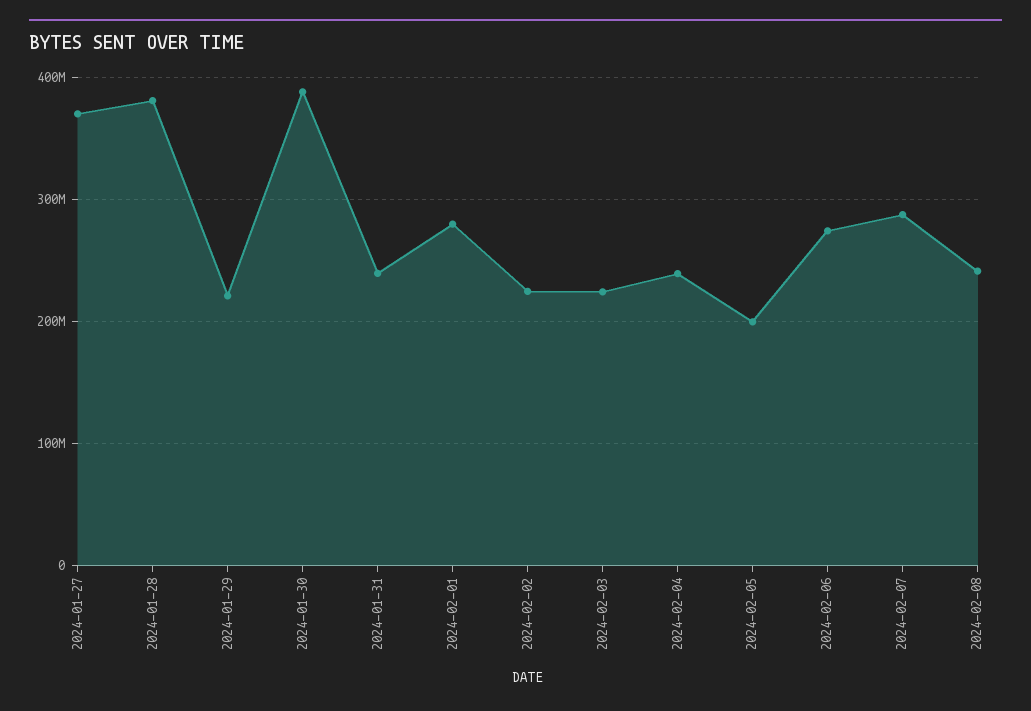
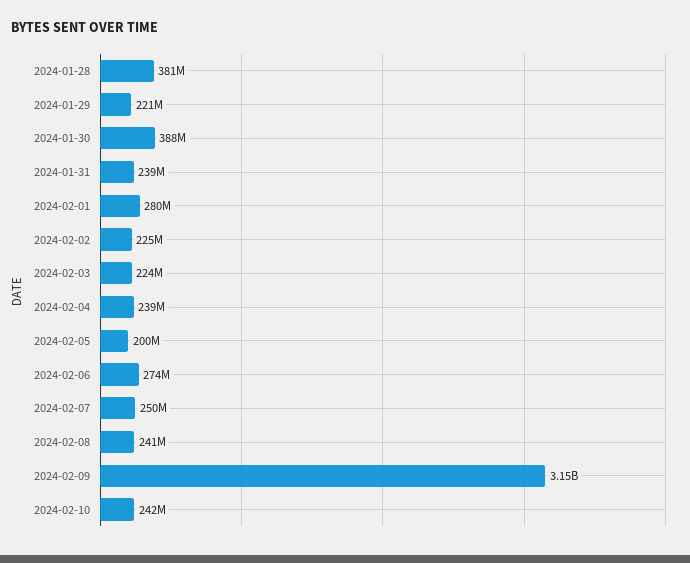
2024-01-27: 370000000 -> none
2024-02-07: 290000000 -> 250000000
2024-02-09: none -> 3150000000
2024-02-10: none -> 242000000

